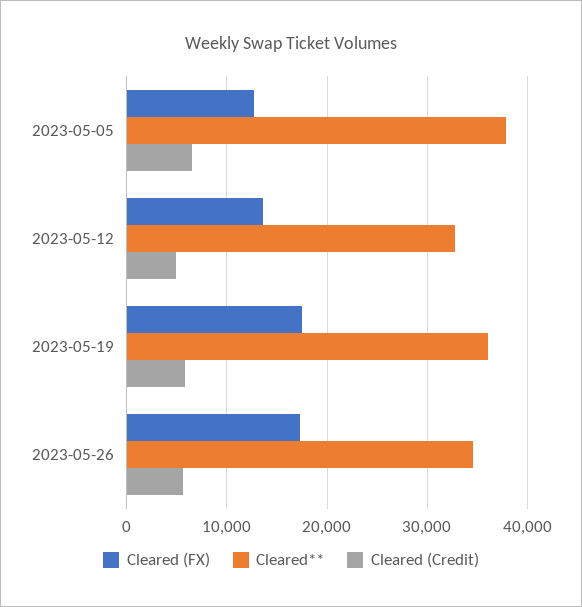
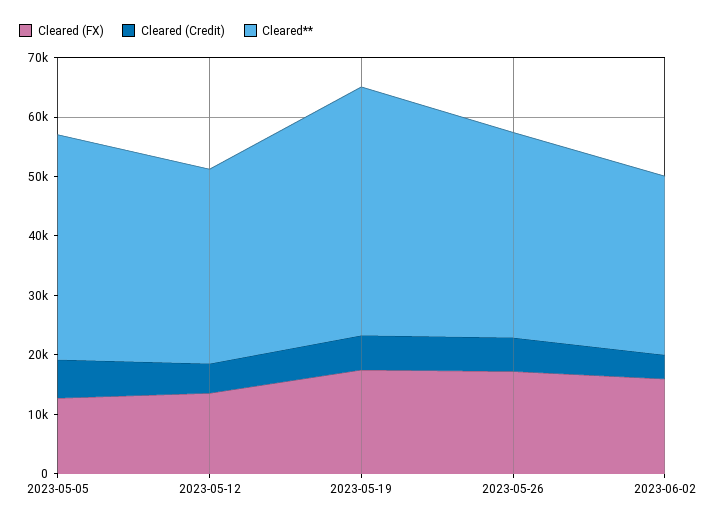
Cleared**, 2023-05-19: 36000 -> 42000
Cleared (FX), 2023-06-02: none -> 16000
Cleared (Credit), 2023-06-02: none -> 4000
Cleared**, 2023-06-02: none -> 30000

